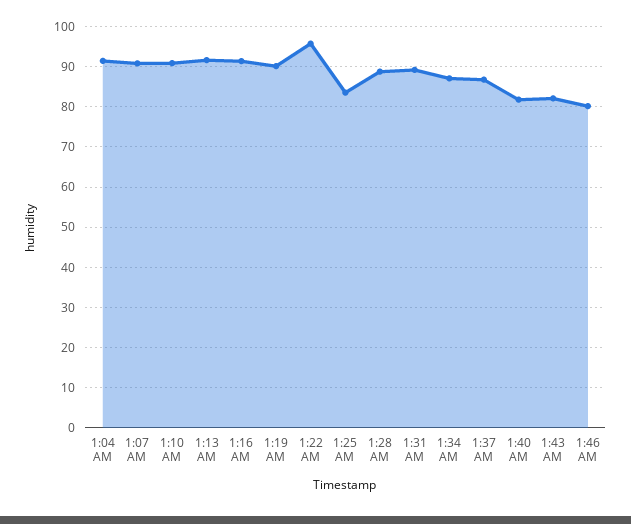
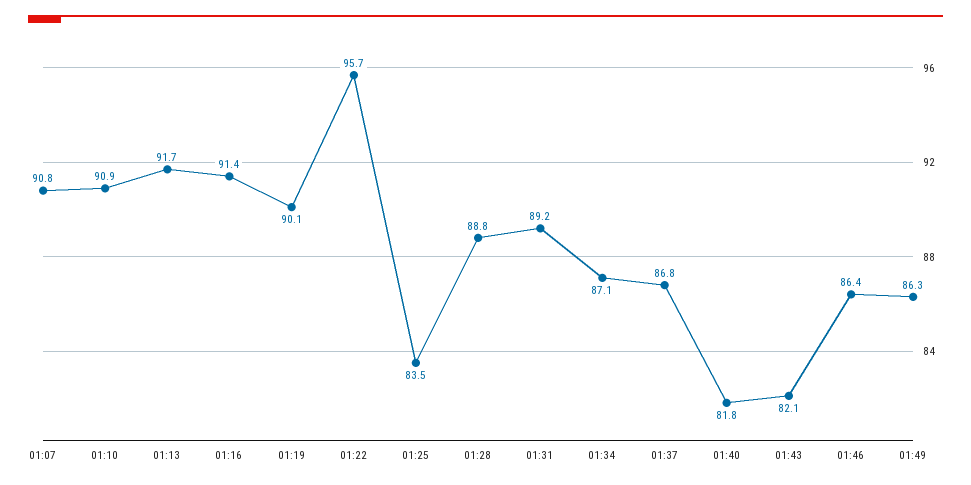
1:04 AM: 92 -> none
1:46 AM: 80 -> 86.4
01:49: none -> 86.3

